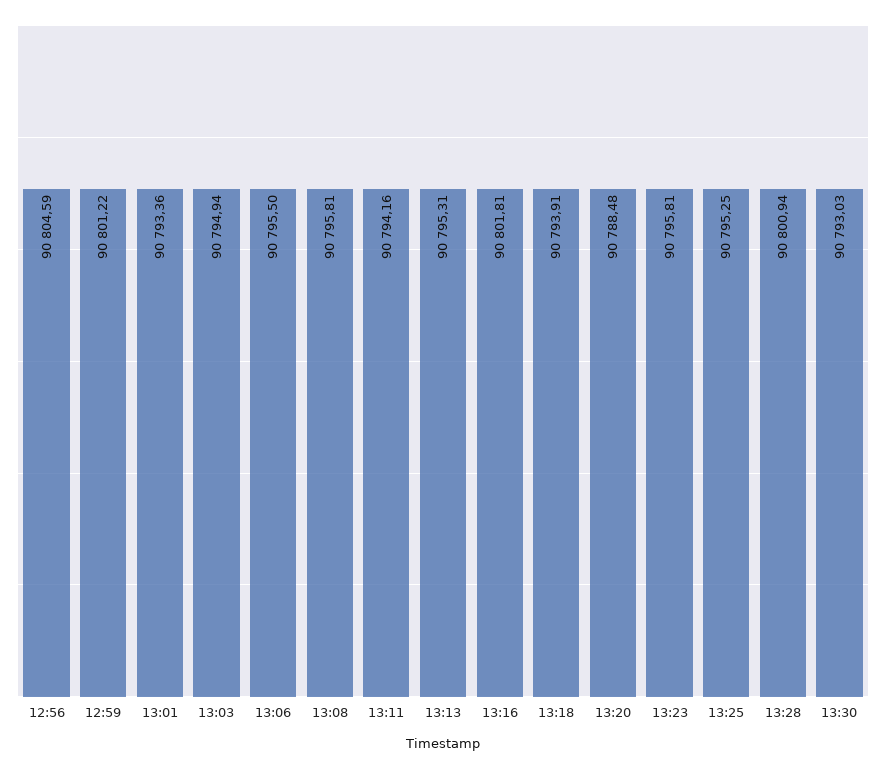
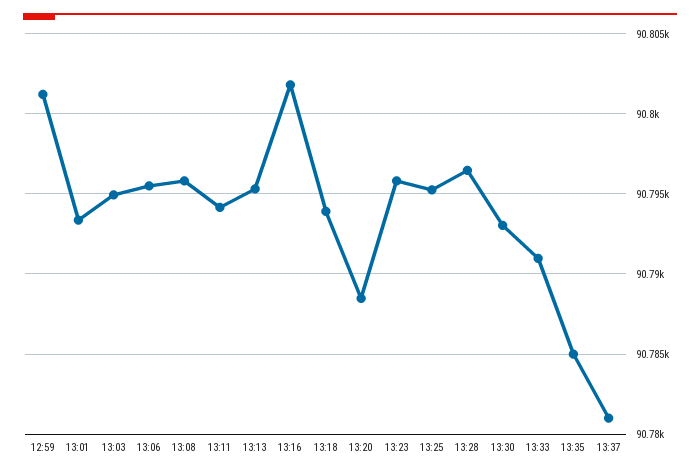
12:56: 90804.59 -> none
13:28: 90800.94 -> 90796.5
13:33: none -> 90791
13:35: none -> 90785
13:37: none -> 90781

